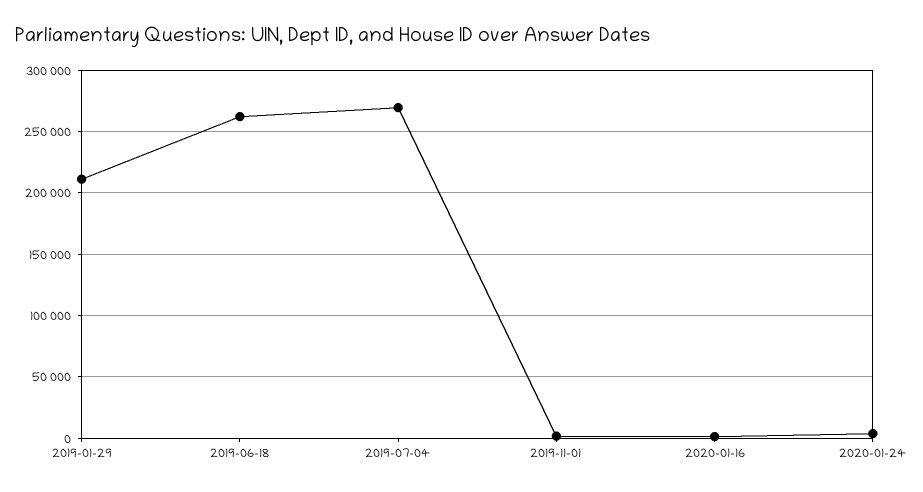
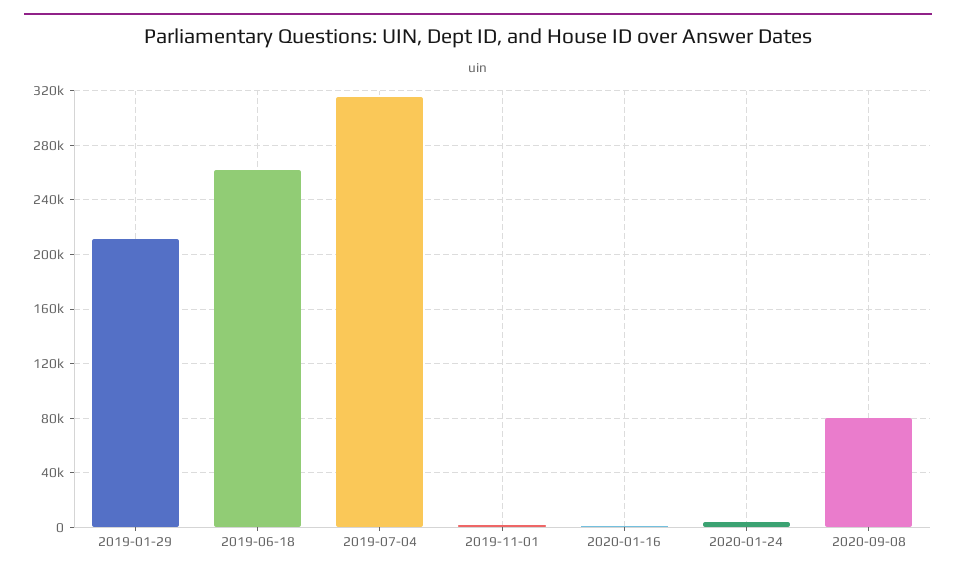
2019-07-04: 270000 -> 315000
2020-09-08: none -> 80000

